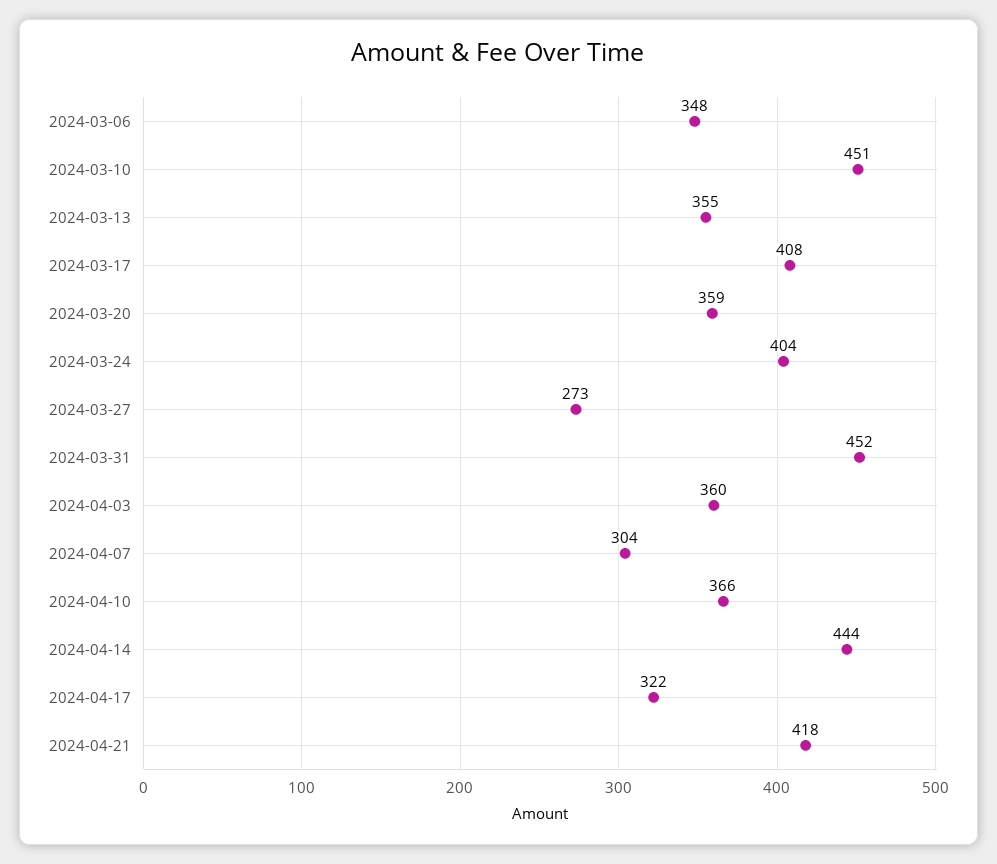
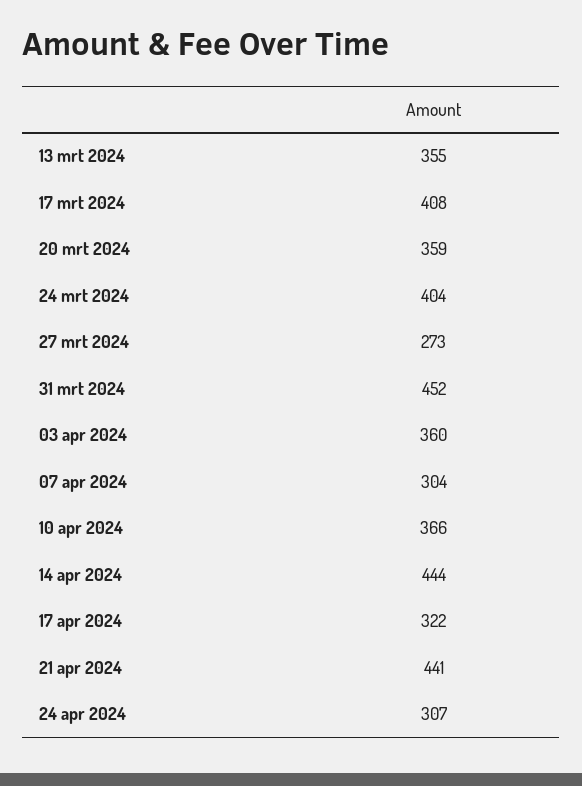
2024-03-06: 348 -> none
2024-03-10: 451 -> none
2024-04-21: 418 -> 441
24 apr 2024: none -> 307

